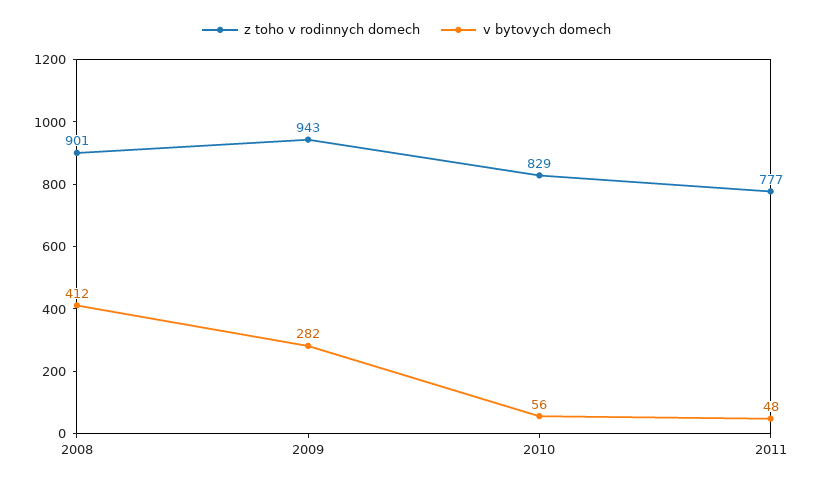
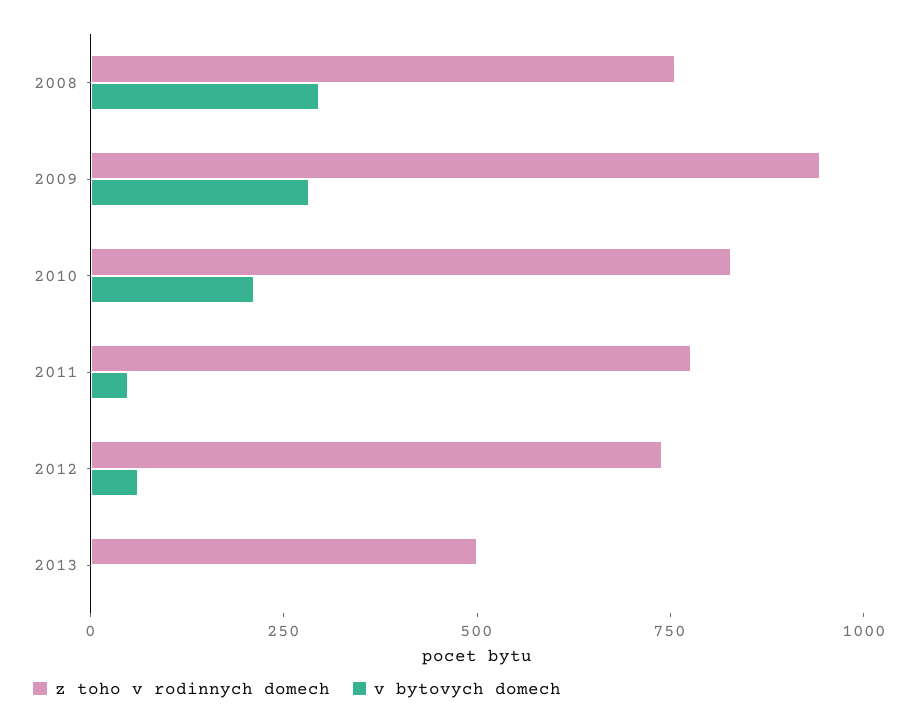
z toho v rodinnych domech, 2008: 901 -> 750
v bytovych domech, 2008: 412 -> 300
v bytovych domech, 2010: 56 -> 200
z toho v rodinnych domech, 2012: none -> 750
v bytovych domech, 2012: none -> 50
z toho v rodinnych domech, 2013: none -> 500
v bytovych domech, 2013: none -> 0

